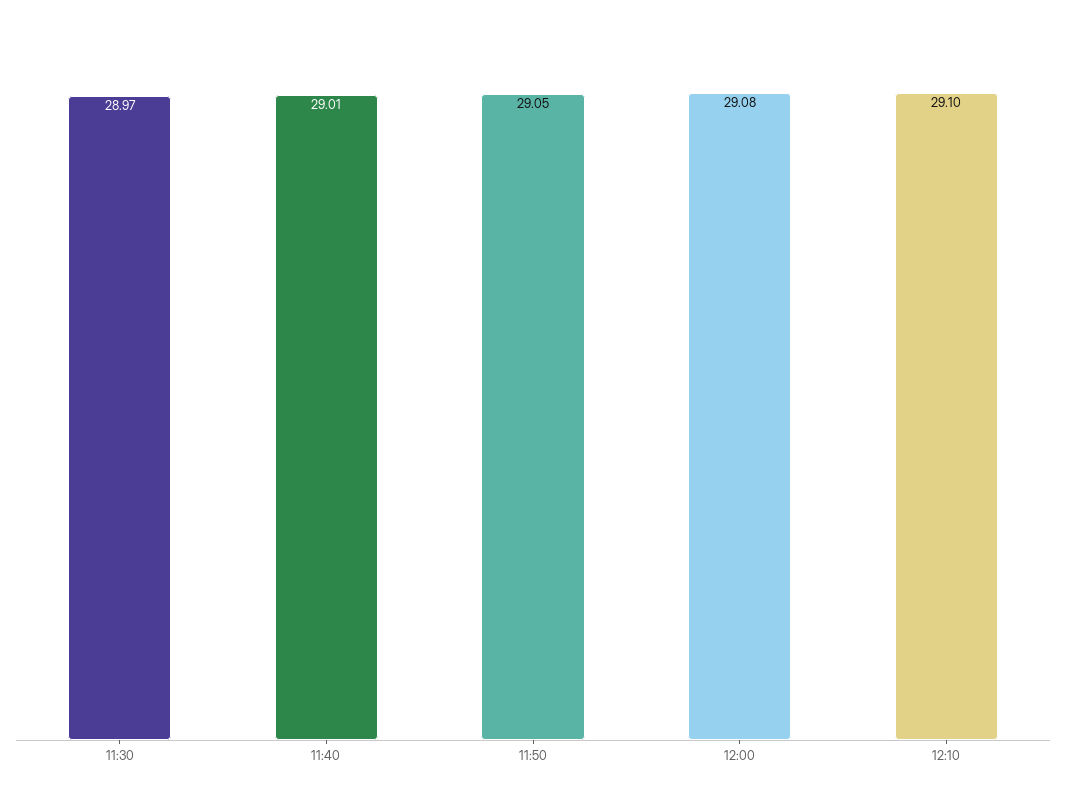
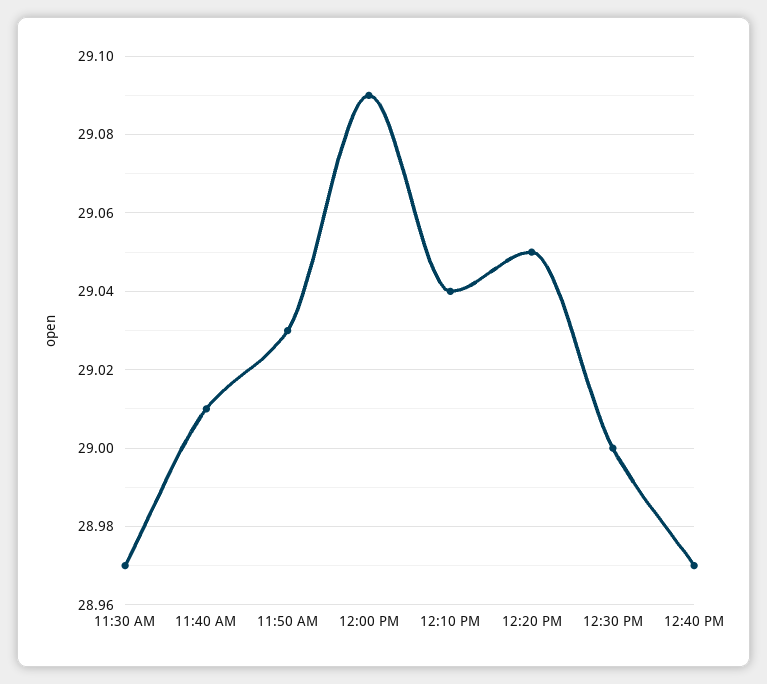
11:50: 29.05 -> 29.03
12:00: 29.08 -> 29.09
12:10: 29.1 -> 29.04
12:20 PM: none -> 29.05
12:30 PM: none -> 29
12:40 PM: none -> 28.97

